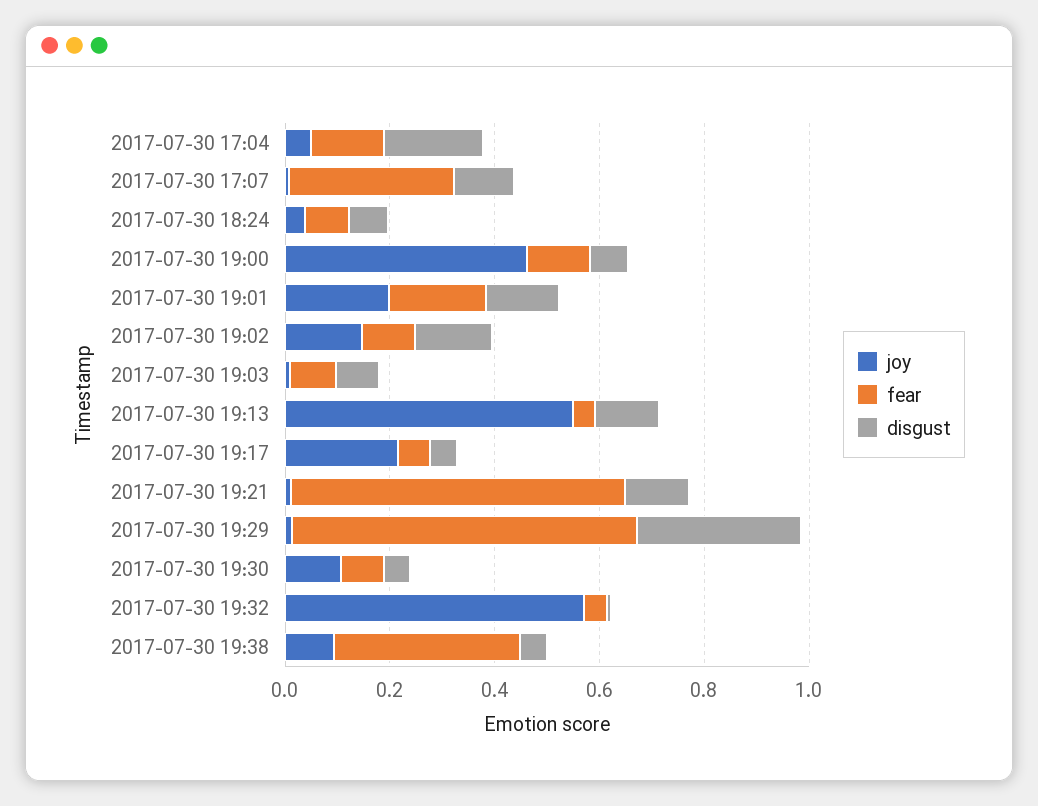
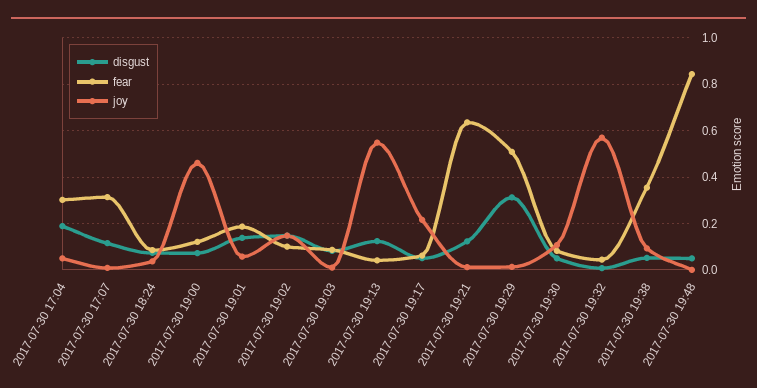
fear, 2017-07-30 17:04: 0.15 -> 0.3
joy, 2017-07-30 19:01: 0.2 -> 0.05
fear, 2017-07-30 19:29: 0.65 -> 0.5
disgust, 2017-07-30 19:48: none -> 0.05
fear, 2017-07-30 19:48: none -> 0.85
joy, 2017-07-30 19:48: none -> 0

